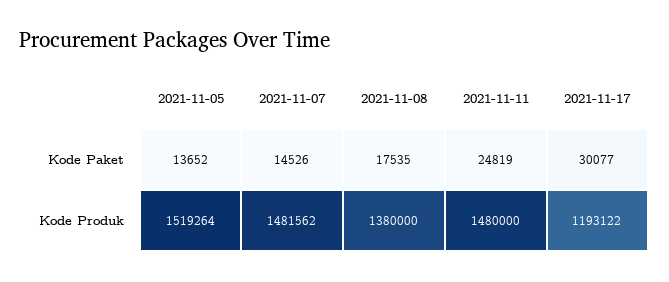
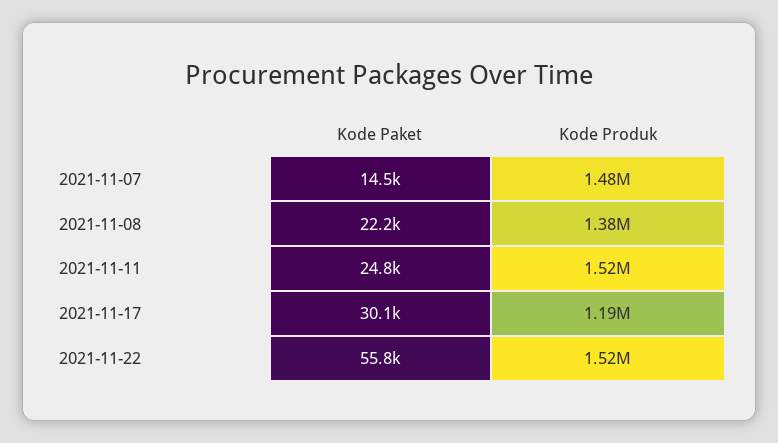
2021-11-05, Kode Paket: 13652 -> none
2021-11-08, Kode Paket: 17535 -> 22200
2021-11-05, Kode Produk: 1519264 -> none
2021-11-11, Kode Produk: 1480000 -> 1520000
2021-11-22, Kode Paket: none -> 55800
2021-11-22, Kode Produk: none -> 1520000

